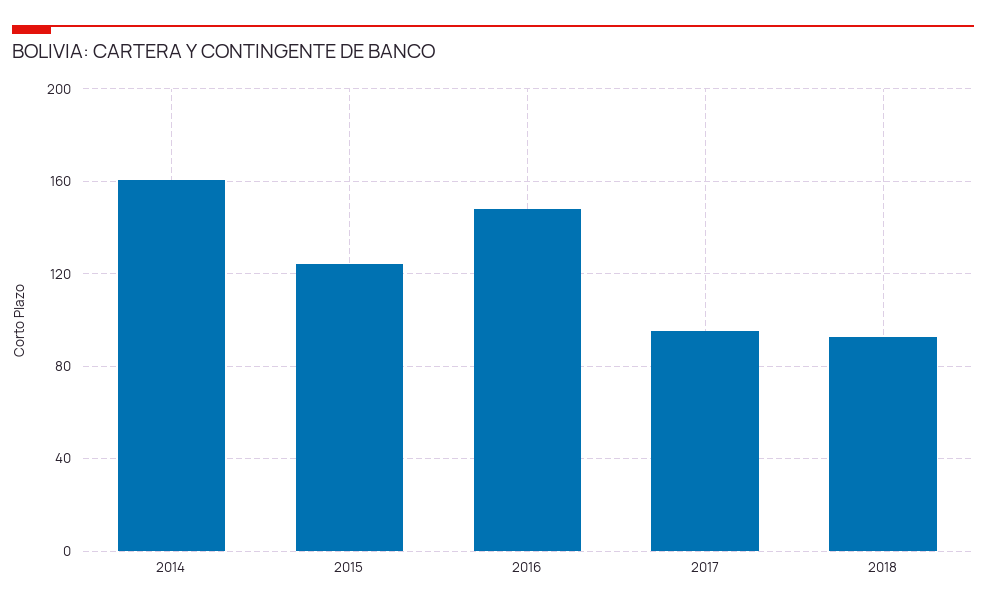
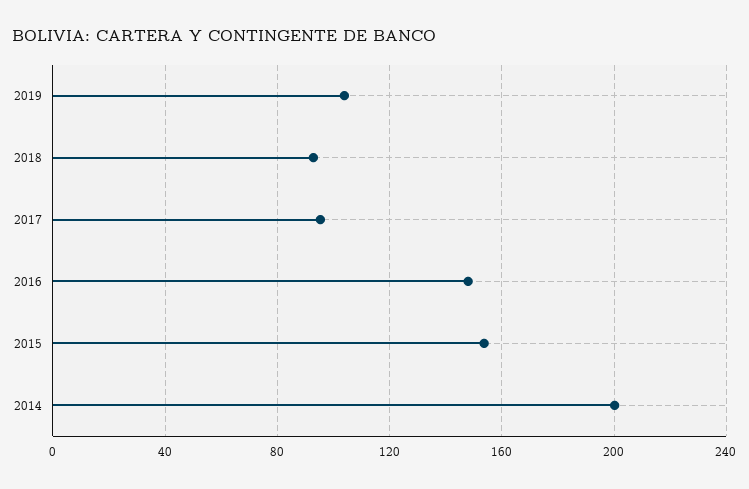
2014: 160 -> 200
2015: 125 -> 155
2019: none -> 105

